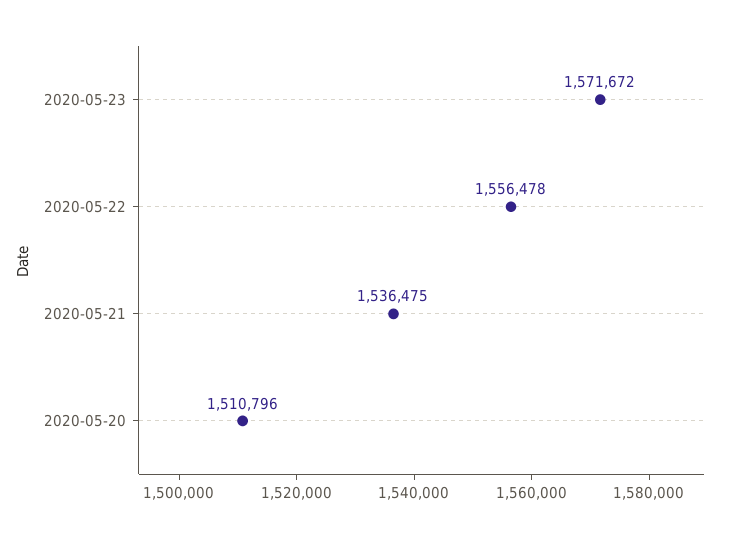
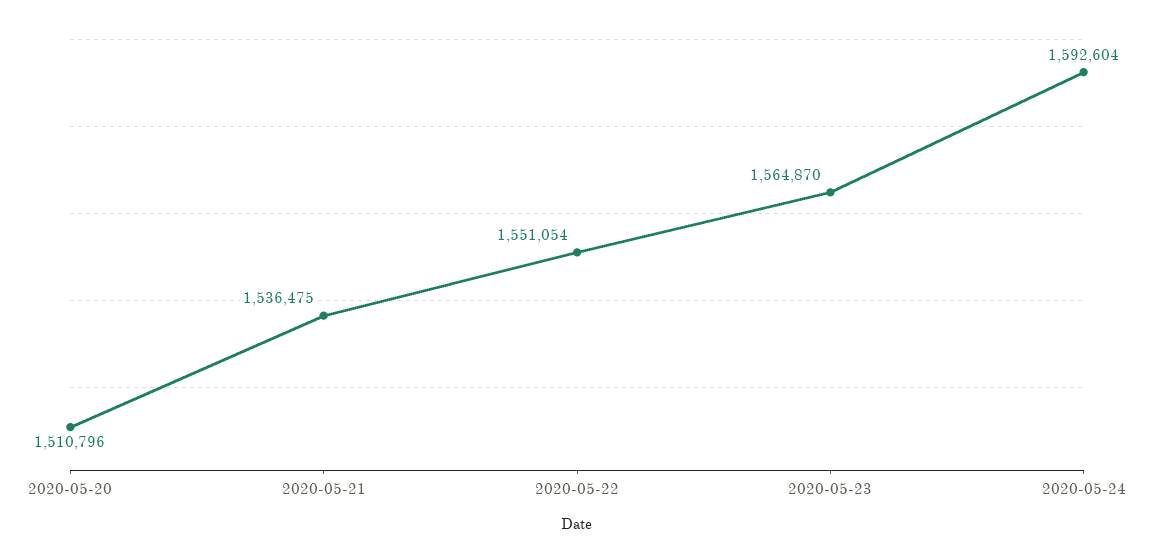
2020-05-23: 1571672 -> 1564870
2020-05-22: 1556478 -> 1551054
2020-05-24: none -> 1592604

